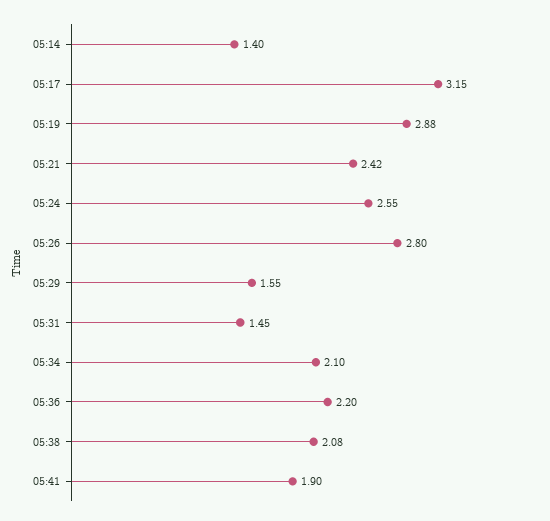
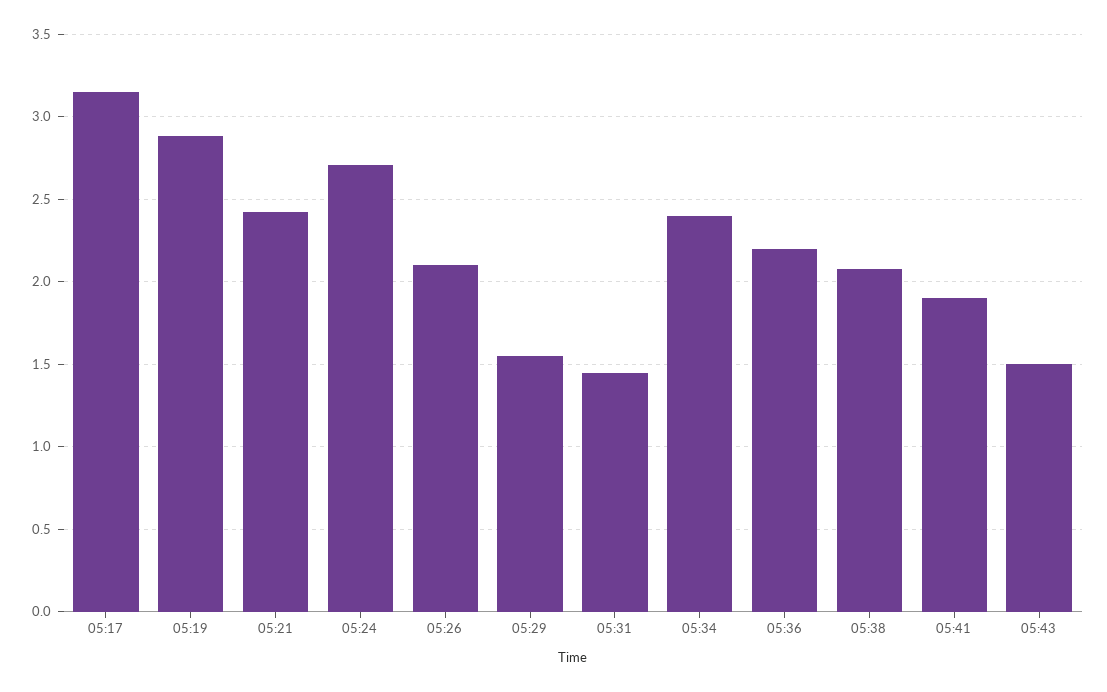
05:14: 1.4 -> none
05:24: 2.55 -> 2.7
05:26: 2.8 -> 2.1
05:34: 2.1 -> 2.4
05:43: none -> 1.5

